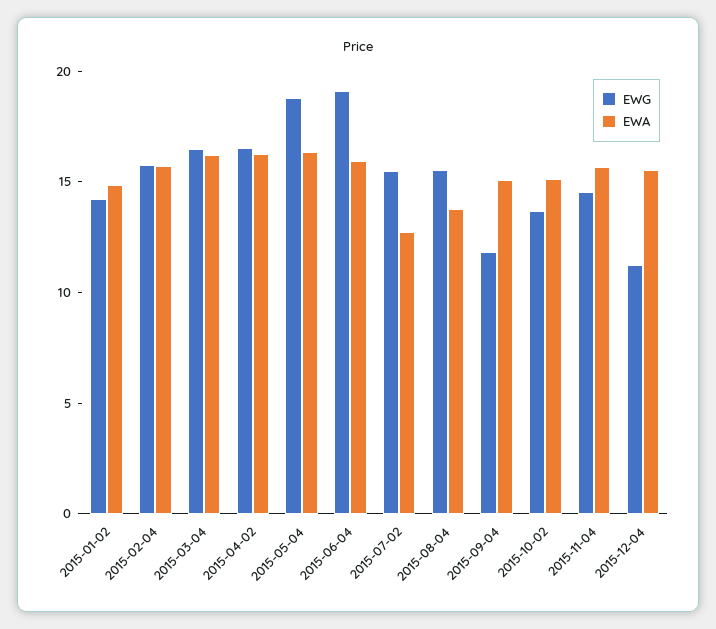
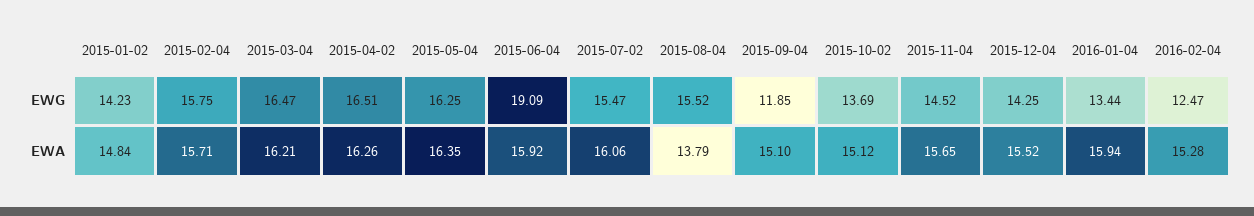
EWG, 2015-05-04: 19 -> 16.25
EWA, 2015-07-02: 13 -> 16.06
EWG, 2015-12-04: 11 -> 14.25
EWG, 2016-01-04: none -> 13.44
EWG, 2016-02-04: none -> 12.47
EWA, 2016-01-04: none -> 15.94
EWA, 2016-02-04: none -> 15.28

